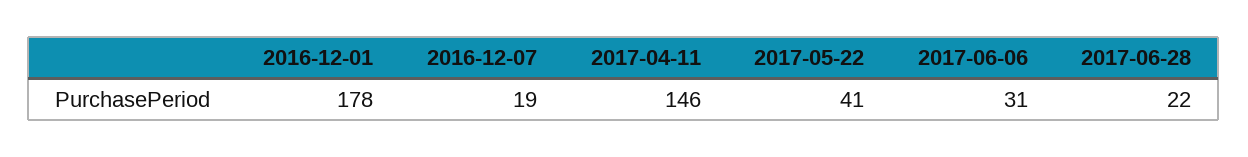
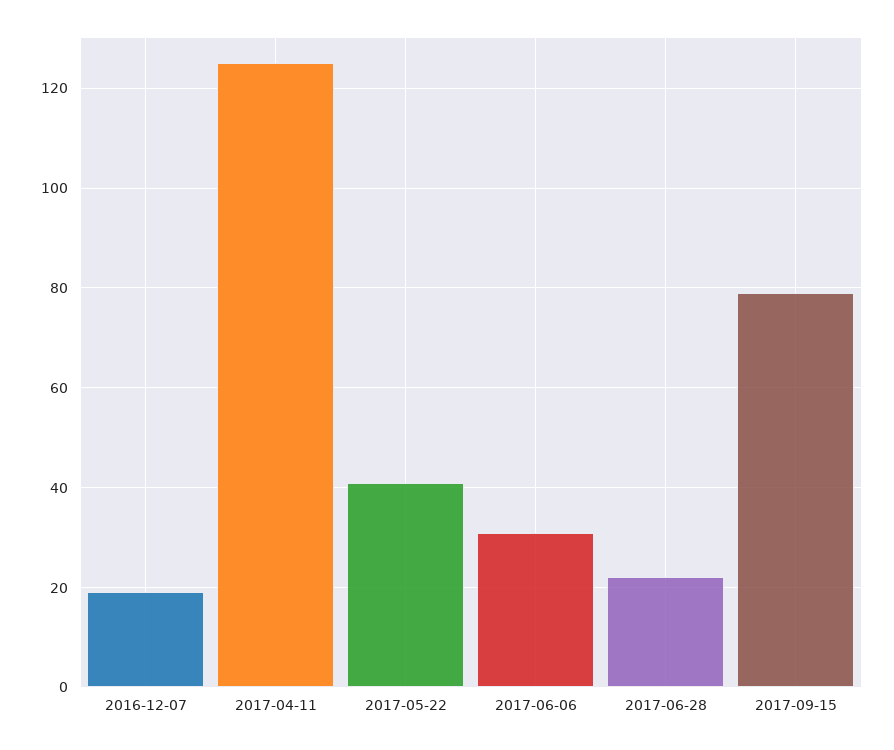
2016-12-01: 178 -> none
2017-04-11: 146 -> 125
2017-09-15: none -> 80

